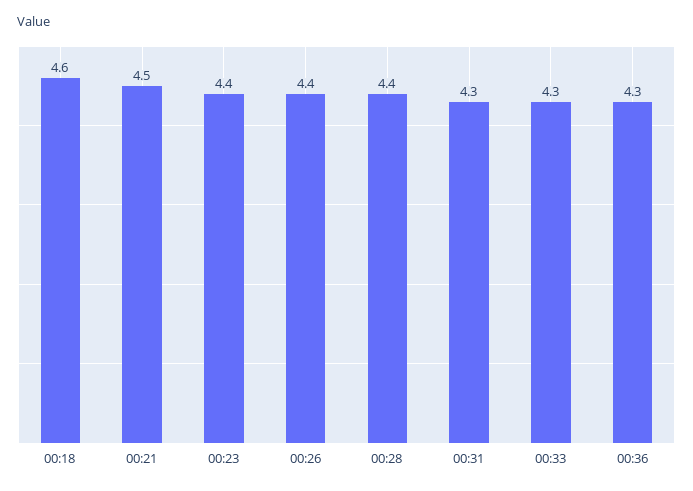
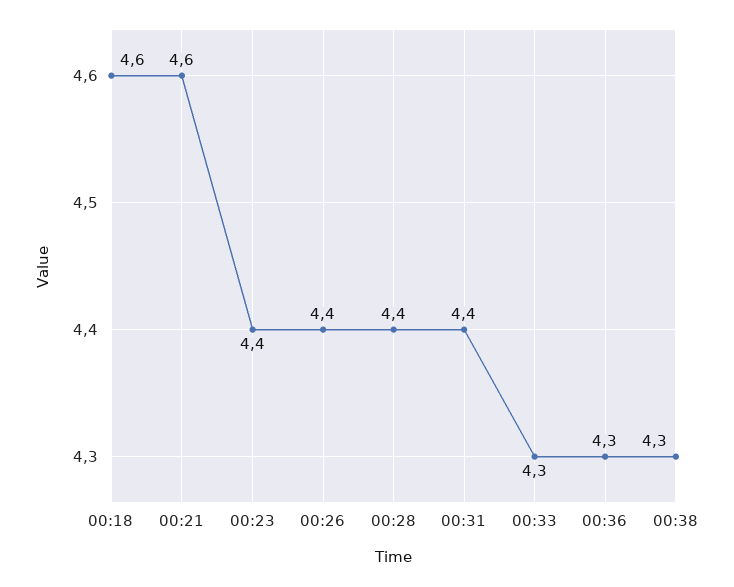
00:21: 4.5 -> 4.6
00:31: 4.3 -> 4.4
00:38: none -> 4.3

